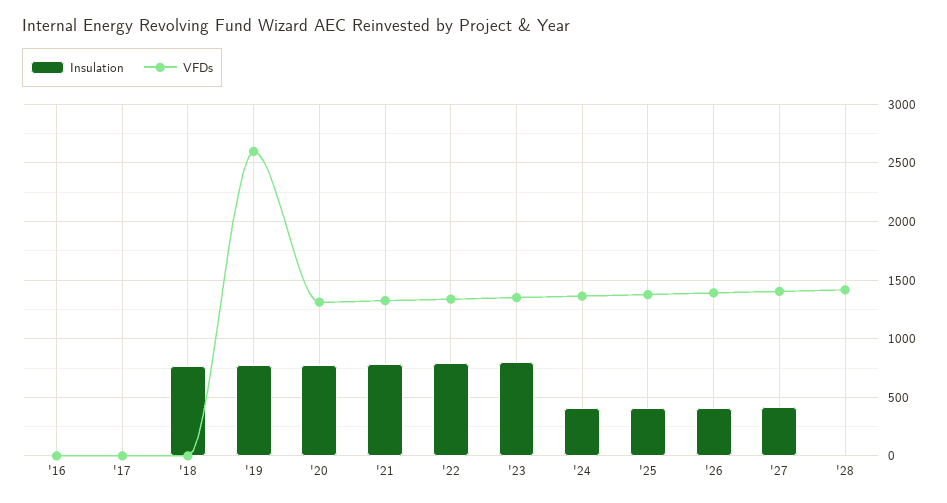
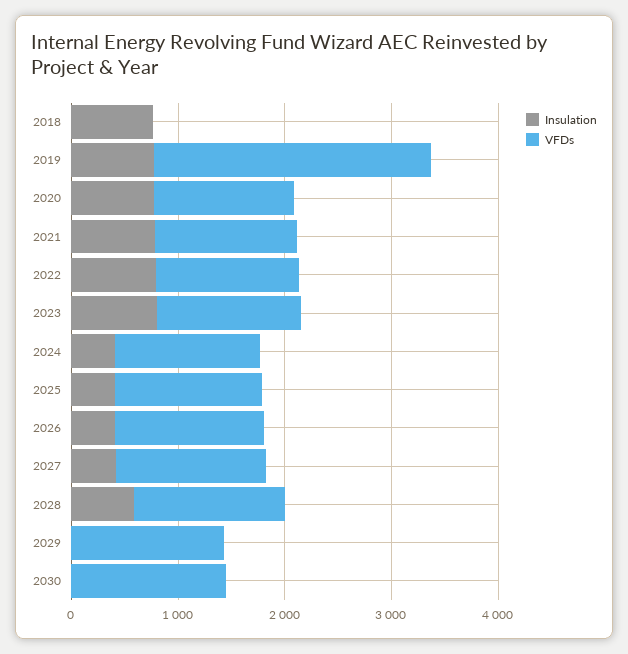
Insulation, '16: 0 -> none
VFDs, '16: 0 -> none
Insulation, '17: 0 -> none
VFDs, '17: 0 -> none
Insulation, '28: 0 -> 600
Insulation, 2029: none -> 0
VFDs, 2029: none -> 1400
Insulation, 2030: none -> 0
VFDs, 2030: none -> 1400

